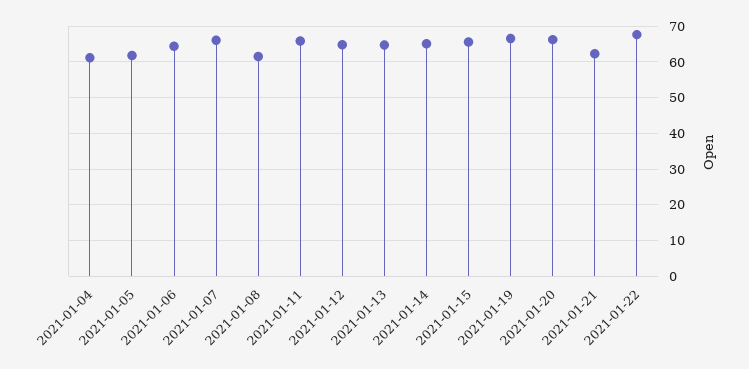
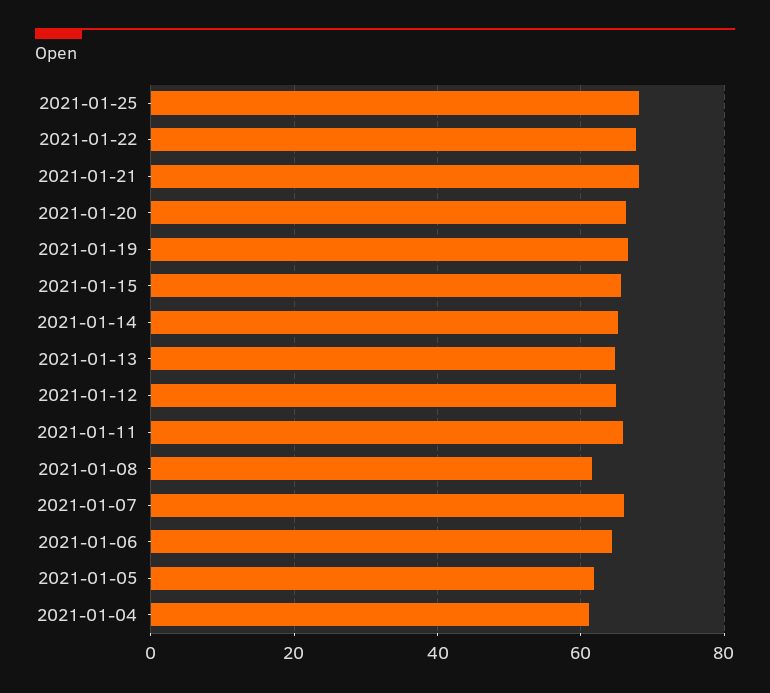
2021-01-21: 62 -> 68
2021-01-25: none -> 68

